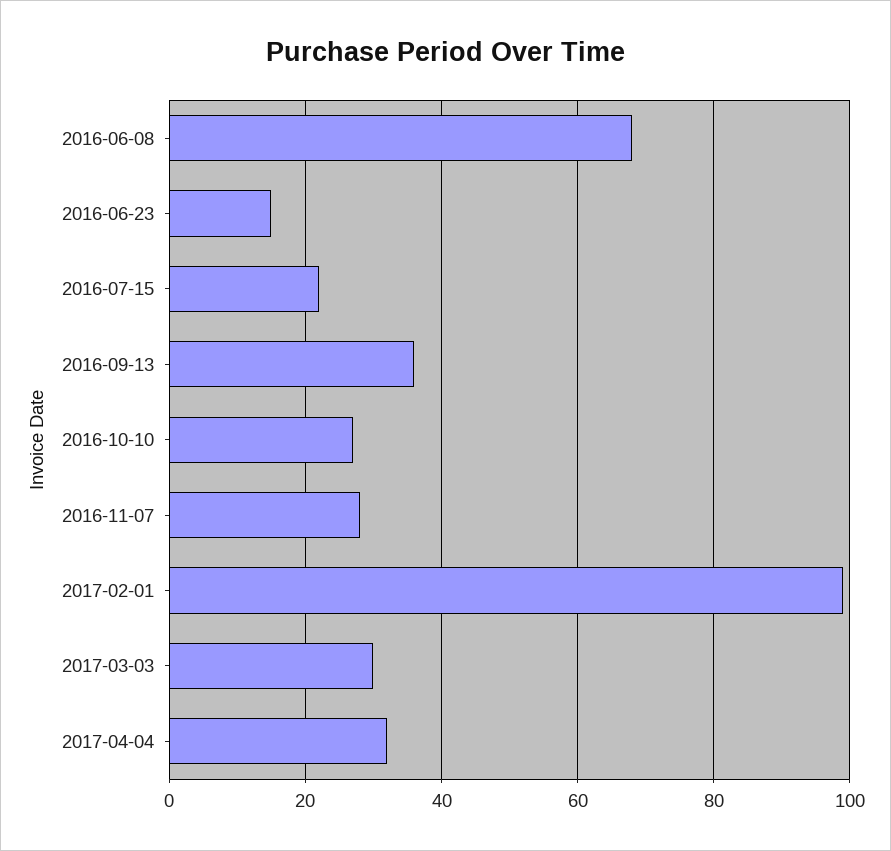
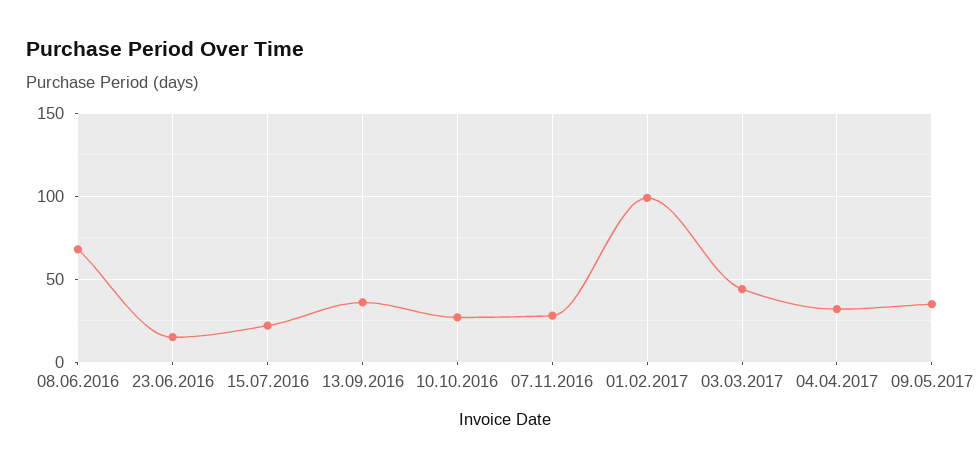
2017-03-03: 30 -> 45
09.05.2017: none -> 35

